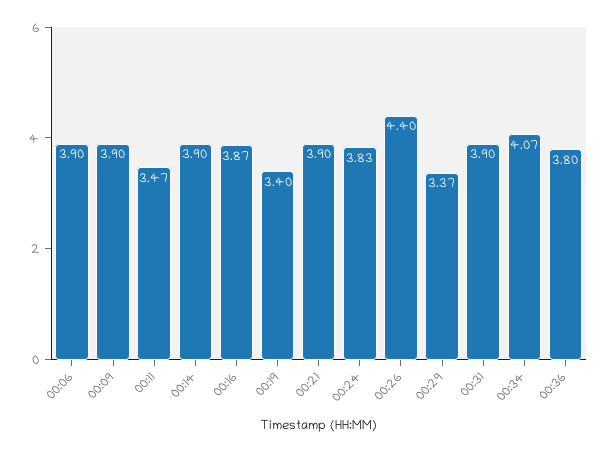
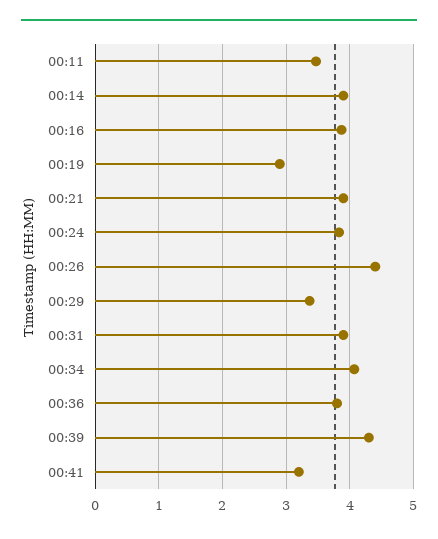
00:06: 3.9 -> none
00:09: 3.9 -> none
00:19: 3.4 -> 2.9
00:39: none -> 4.3
00:41: none -> 3.2

